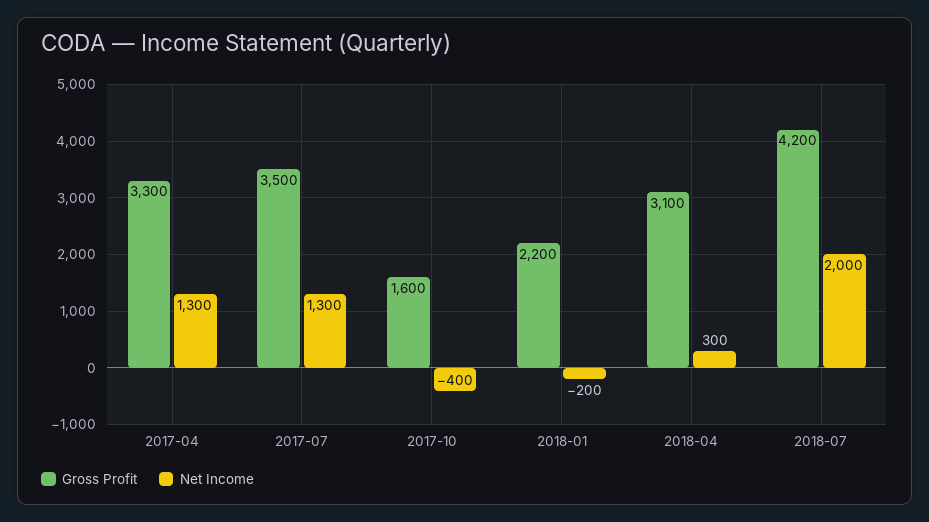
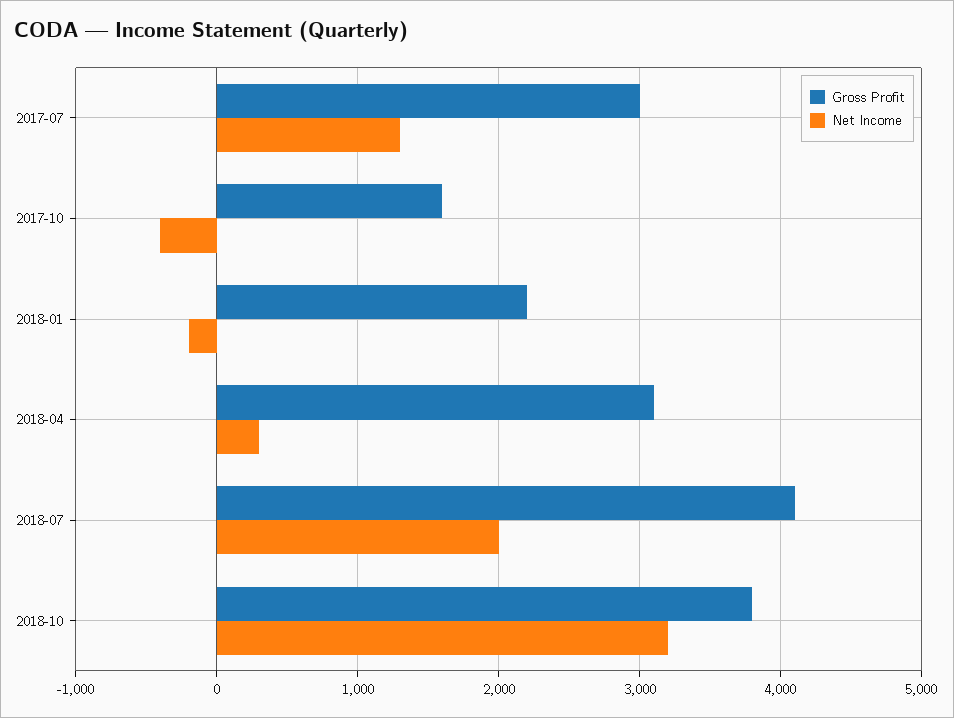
Gross Profit, 2017-04: 3300 -> none
Net Income, 2017-04: 1300 -> none
Gross Profit, 2017-07: 3500 -> 3000
Gross Profit, 2018-07: 4200 -> 4100
Gross Profit, 2018-10: none -> 3800
Net Income, 2018-10: none -> 3200

